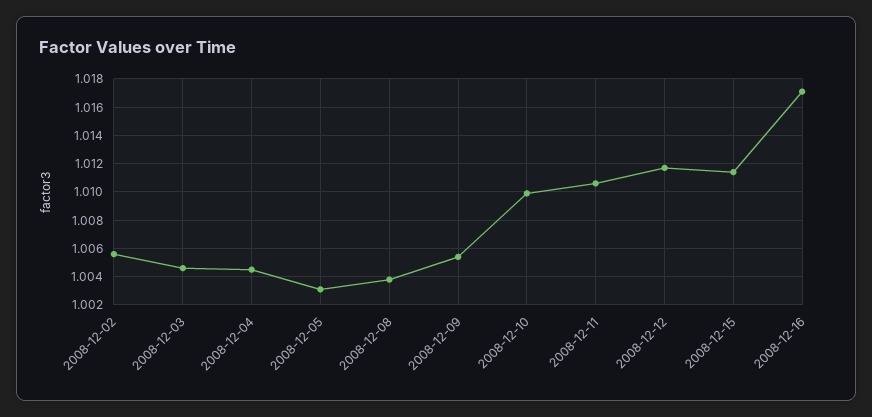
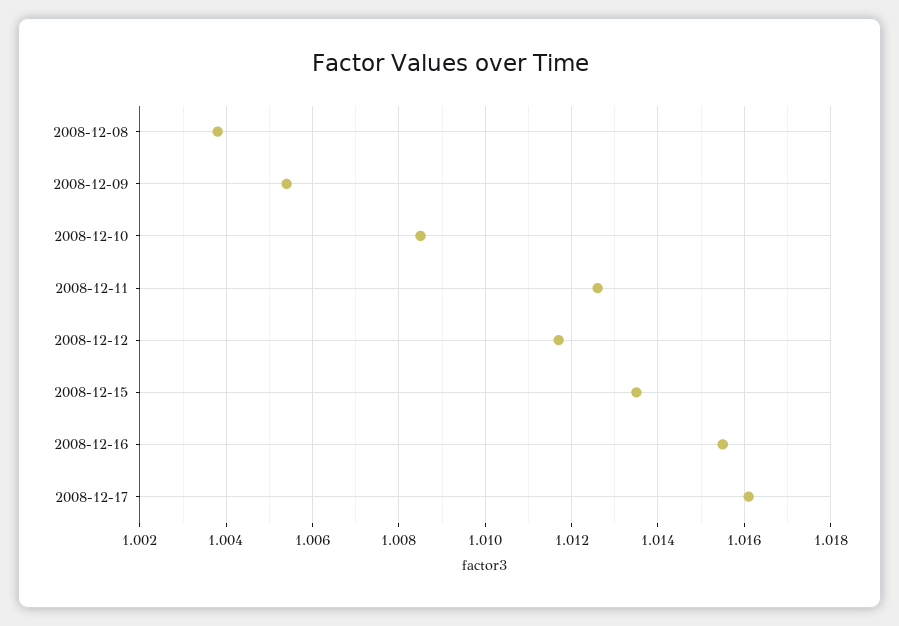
2008-12-02: 1.0055 -> none
2008-12-03: 1.0045 -> none
2008-12-04: 1.0045 -> none
2008-12-05: 1.003 -> none
2008-12-10: 1.01 -> 1.0085
2008-12-11: 1.0105 -> 1.0125
2008-12-15: 1.0115 -> 1.0135
2008-12-16: 1.017 -> 1.0155
2008-12-17: none -> 1.016

